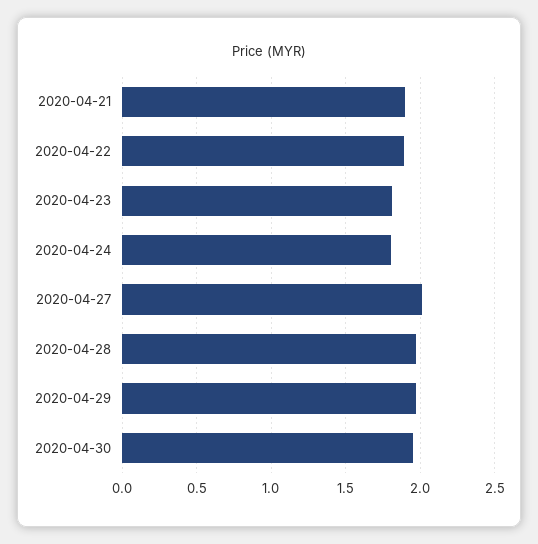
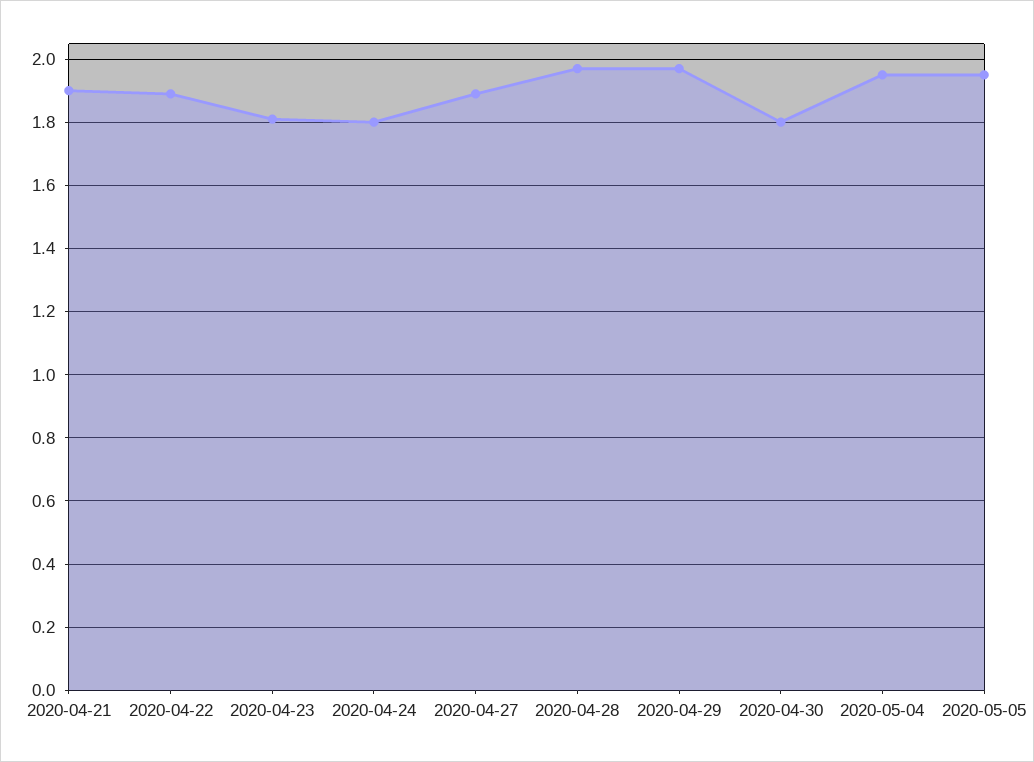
2020-04-27: 2 -> 1.9
2020-04-30: 1.95 -> 1.8
2020-05-04: none -> 1.95
2020-05-05: none -> 1.95

